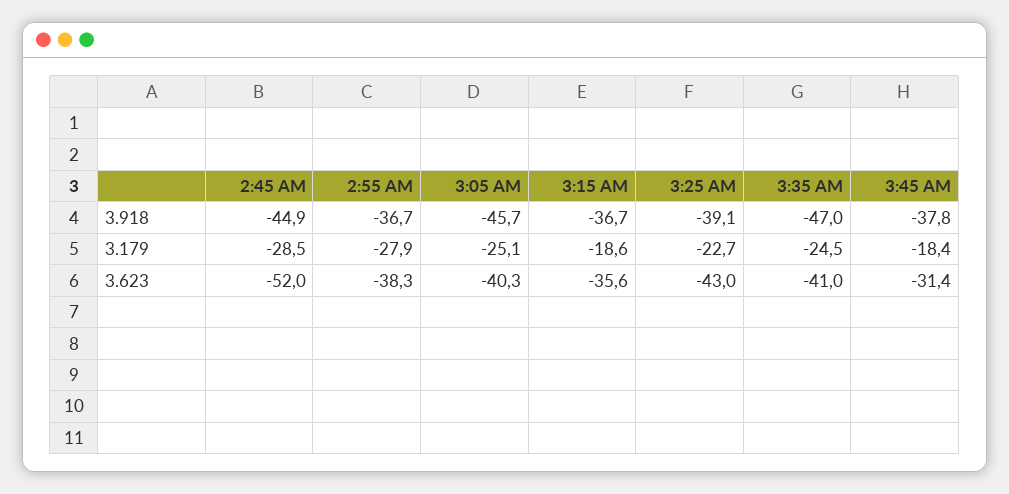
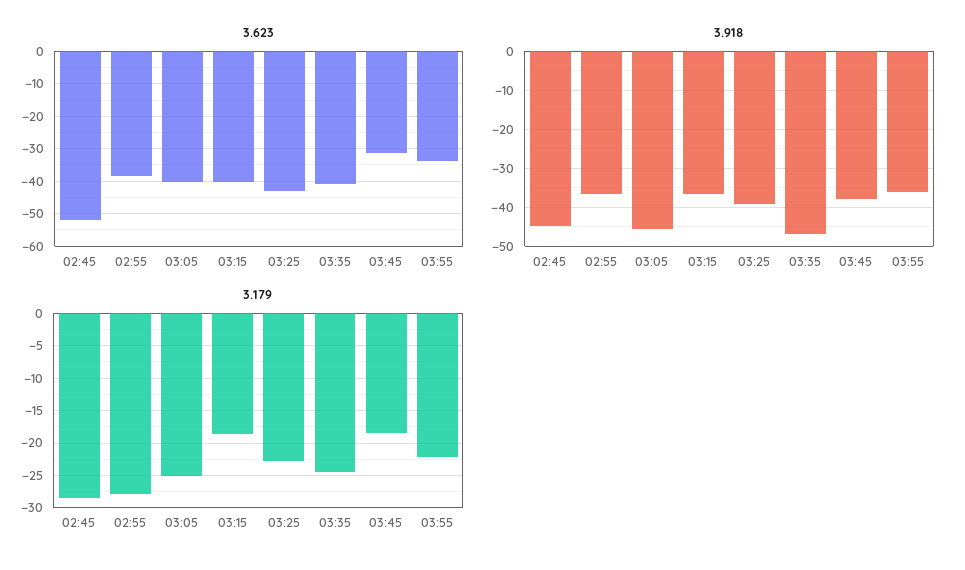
3.623, 3:15 AM: -35.6 -> -40
3.623, 03:55: none -> -34
3.918, 03:55: none -> -36
3.179, 03:55: none -> -22

